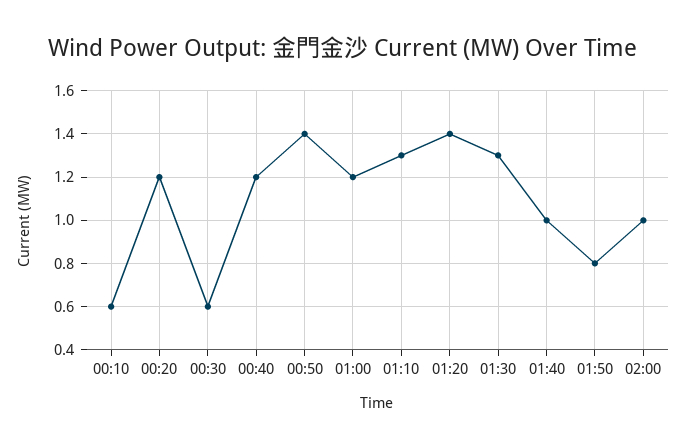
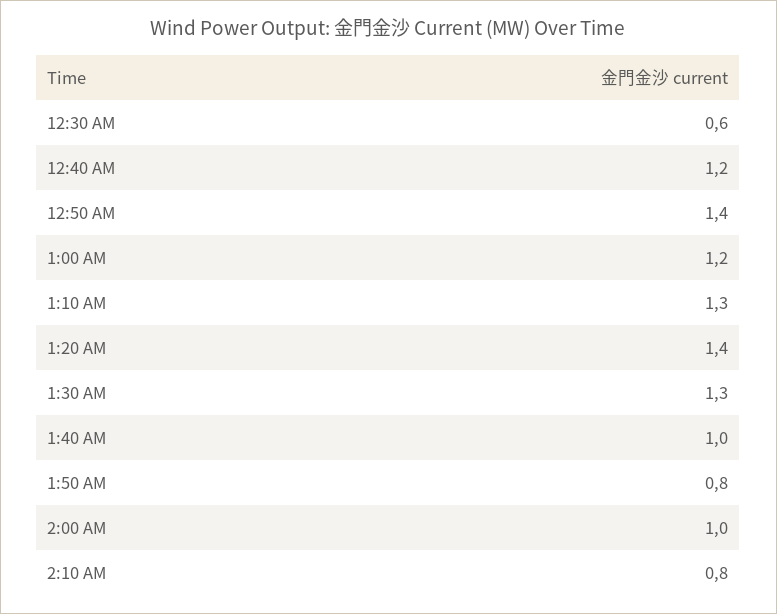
00:10: 0.6 -> none
00:20: 1.2 -> none
2:10 AM: none -> 0.8

